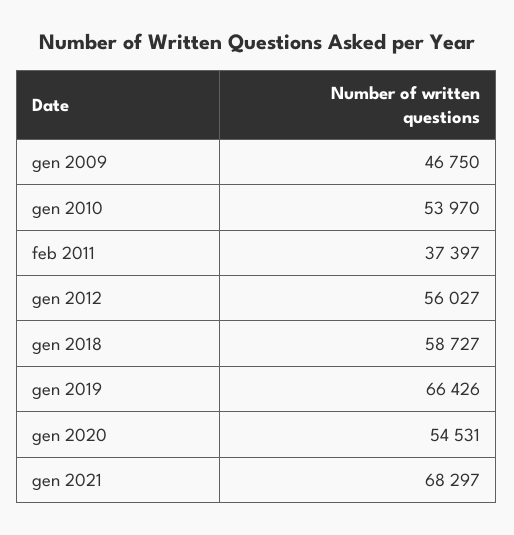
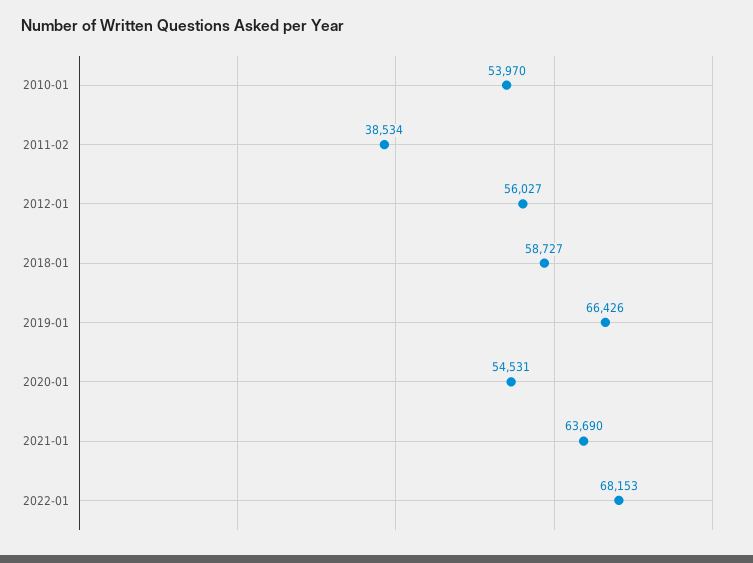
gen 2009: 46750 -> none
feb 2011: 37397 -> 38534
gen 2021: 68297 -> 63690
2022-01: none -> 68153

